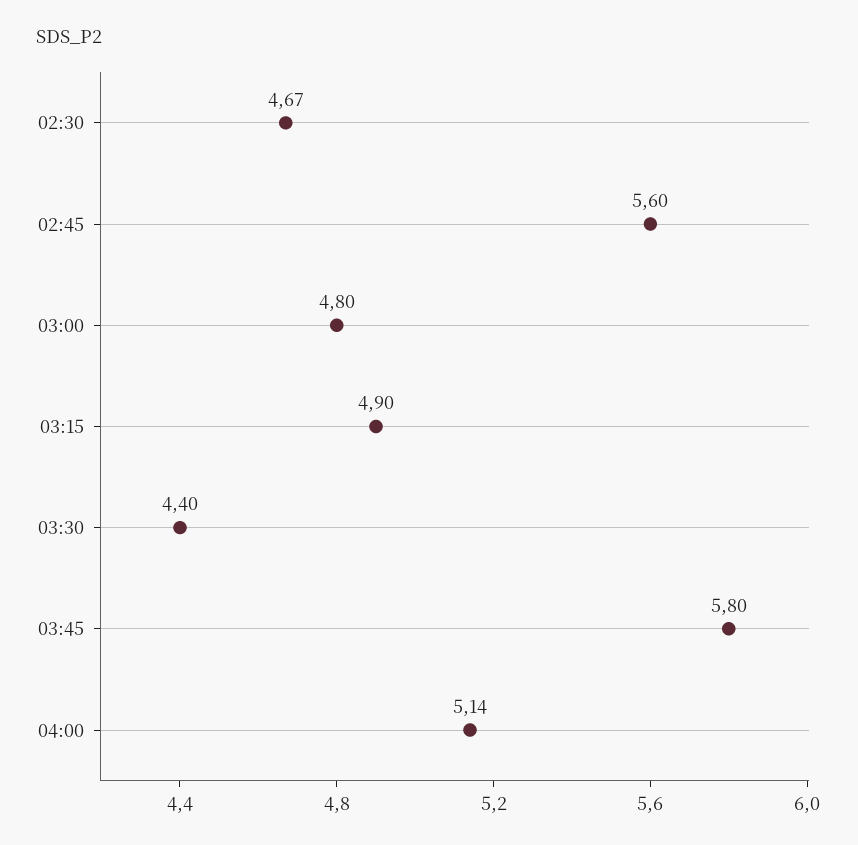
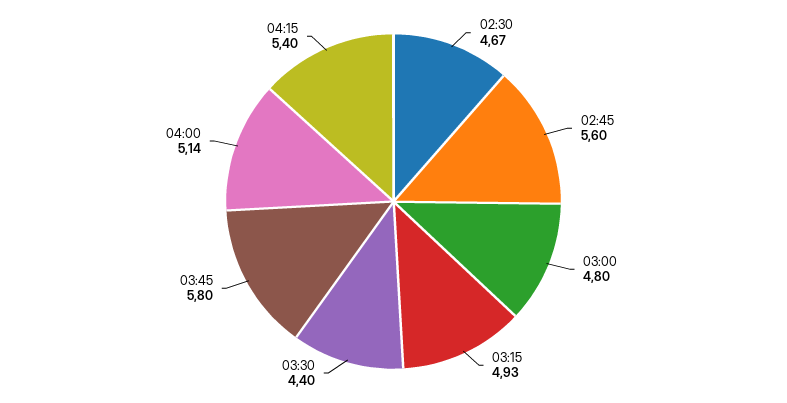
03:15: 4.9 -> 4.93
04:15: none -> 5.4

